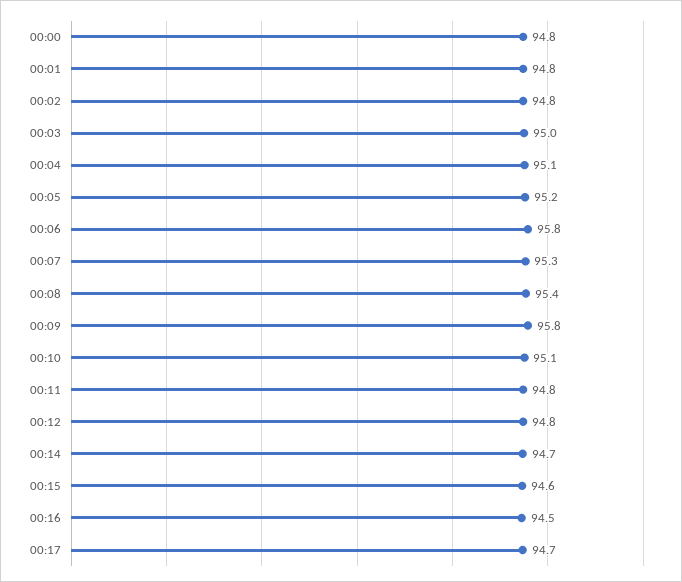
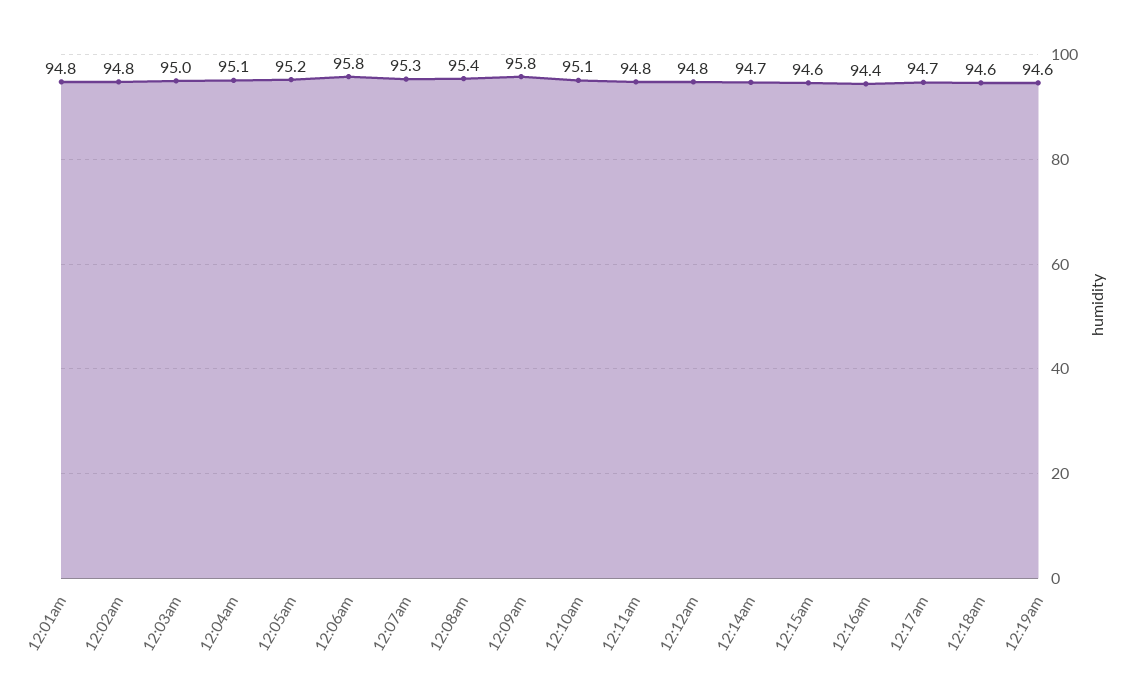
00:00: 94.8 -> none
00:16: 94.5 -> 94.4
12:18am: none -> 94.6
12:19am: none -> 94.6

